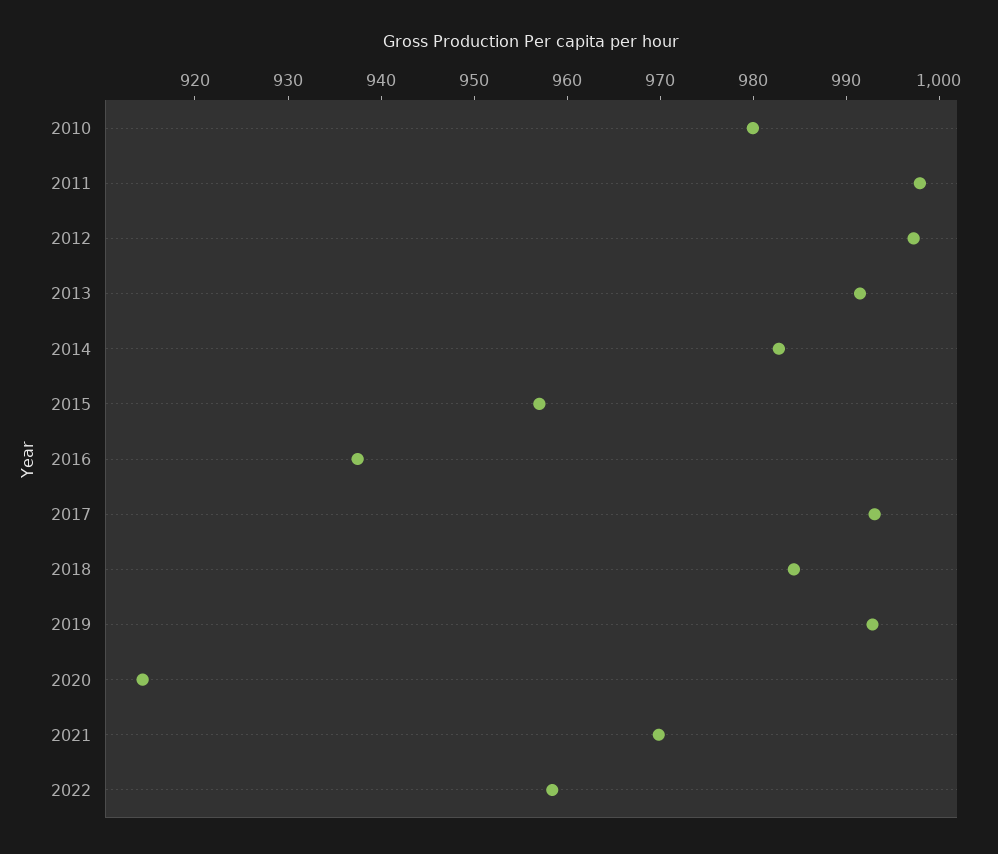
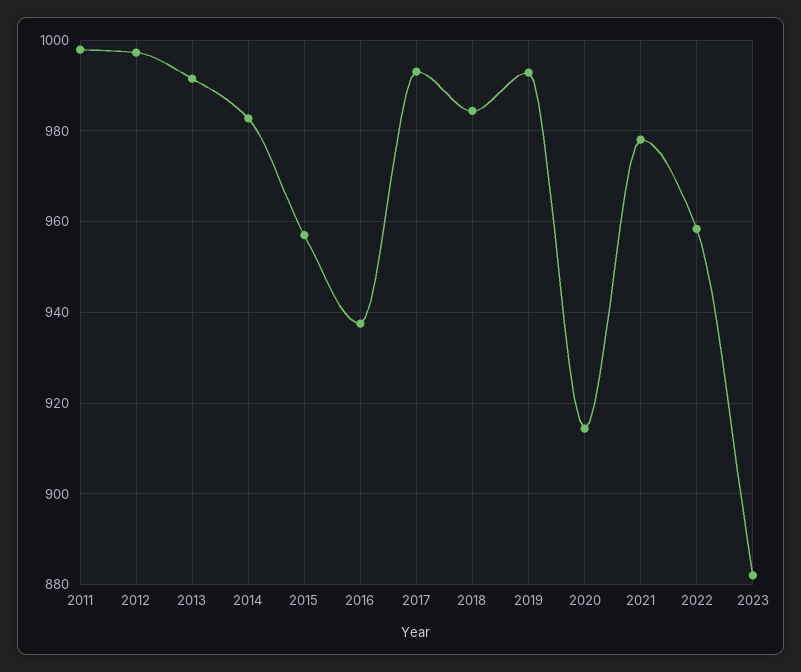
2010: 980 -> none
2021: 970 -> 978
2023: none -> 882

